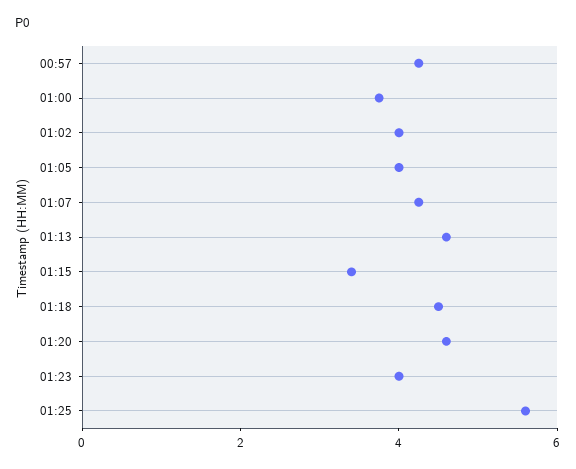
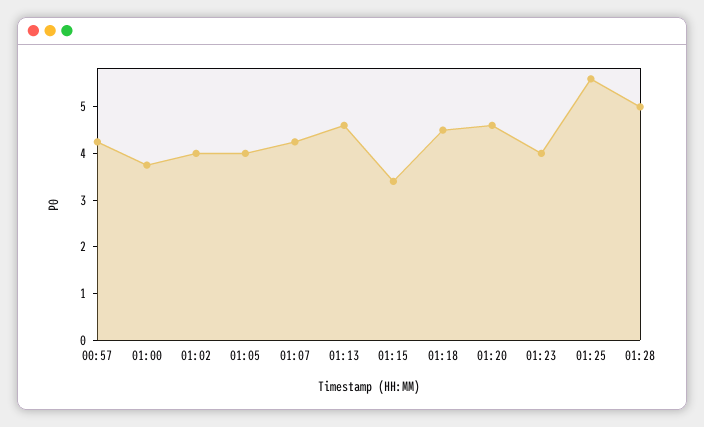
01:28: none -> 5

